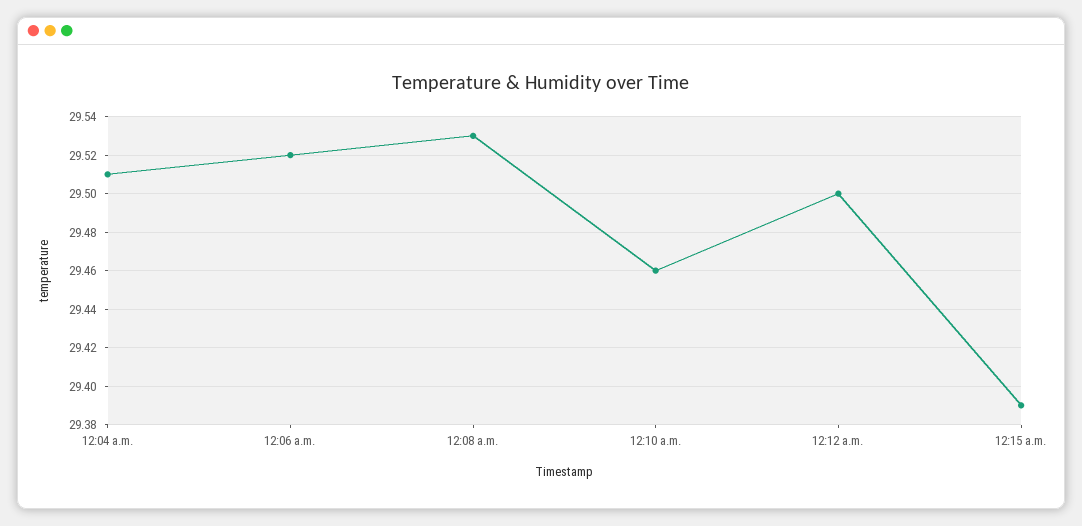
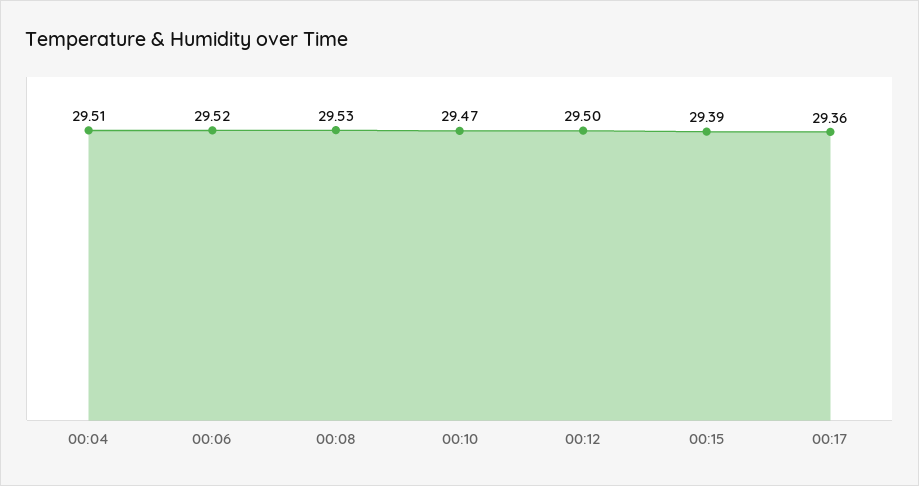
12:10 a.m.: 29.46 -> 29.47
00:17: none -> 29.36

